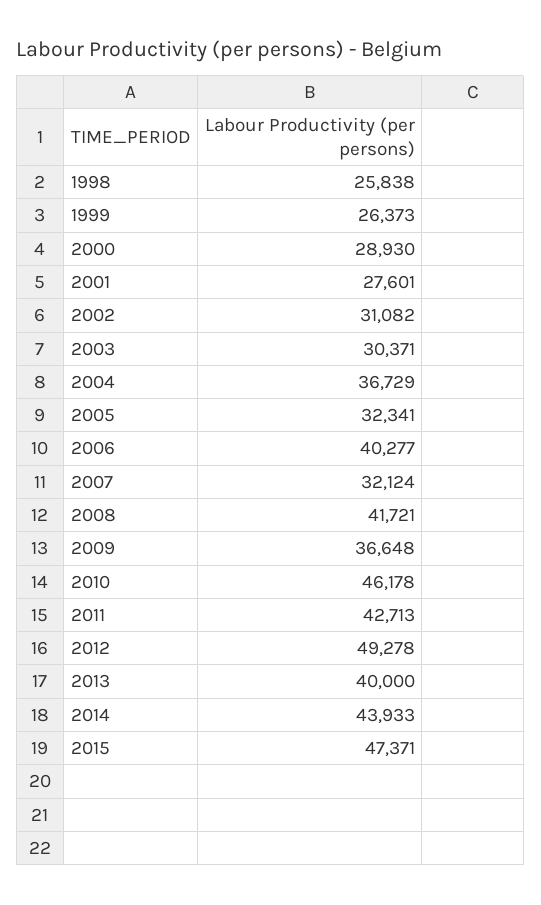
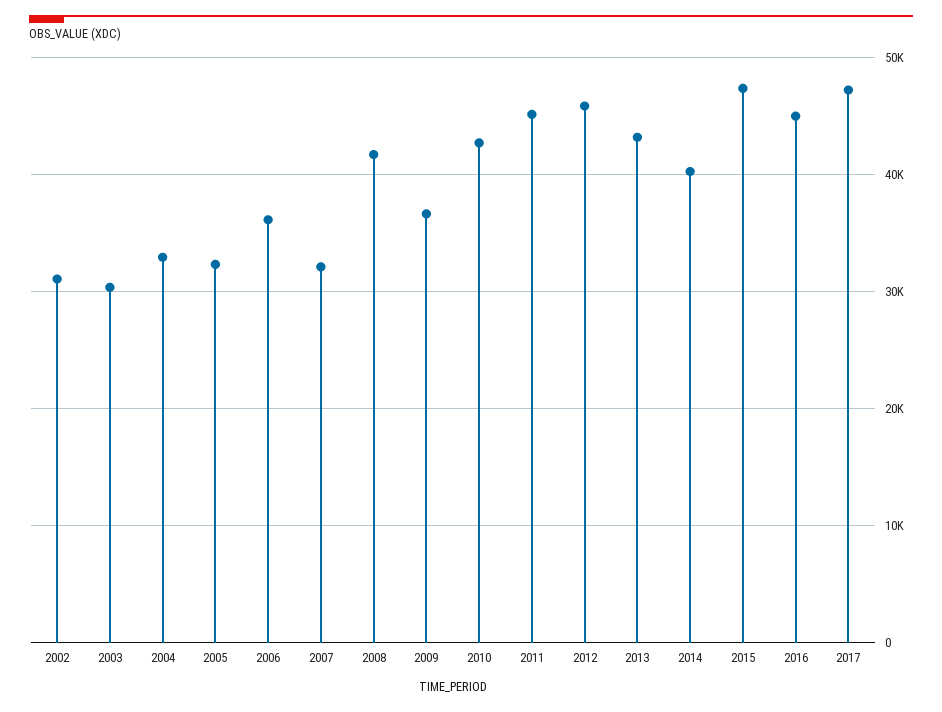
1998: 25838 -> none
1999: 26373 -> none
2000: 28930 -> none
2001: 27601 -> none
2004: 36729 -> 33000
2006: 40277 -> 36000
2010: 46178 -> 43000
2011: 42713 -> 45000
2012: 49278 -> 46000
2013: 40000 -> 43000
2014: 43933 -> 40000
2016: none -> 45000
2017: none -> 47000

